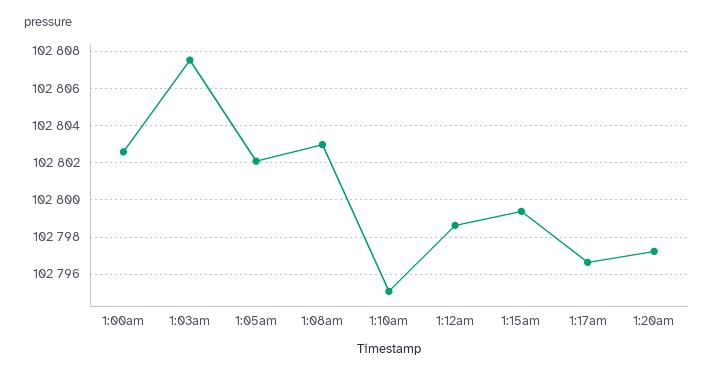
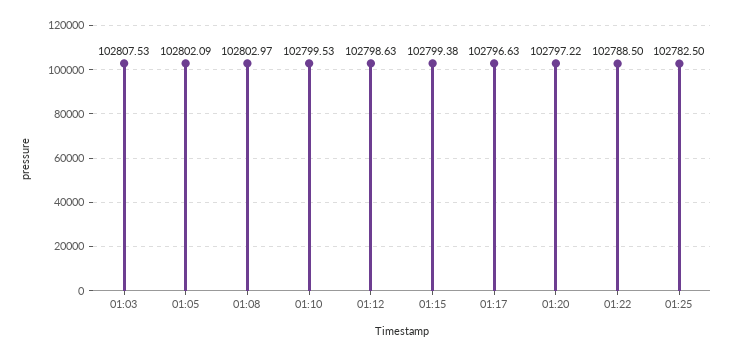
1:00am: 102802.5 -> none
1:10am: 102795 -> 102799.53
01:22: none -> 102788.5
01:25: none -> 102782.5

